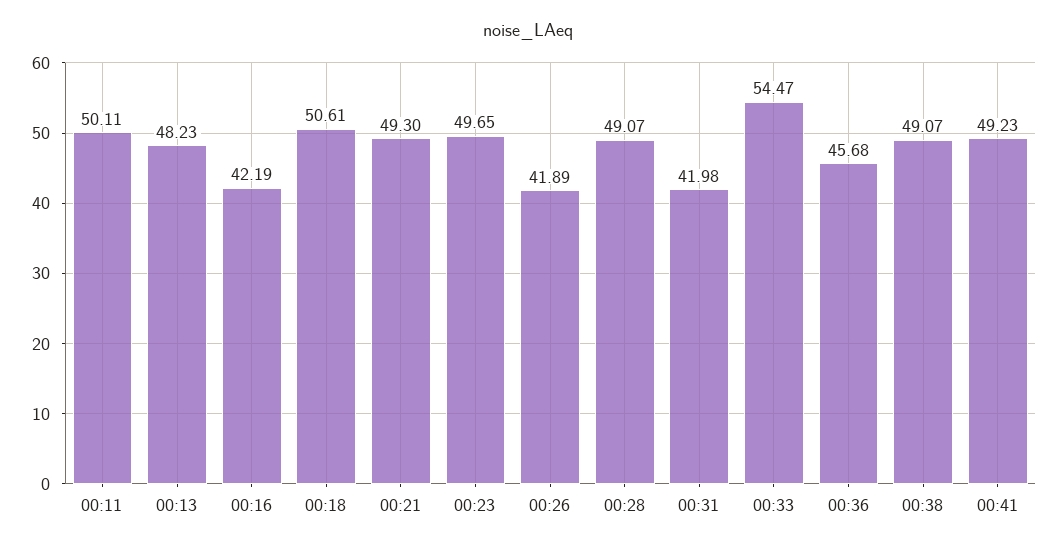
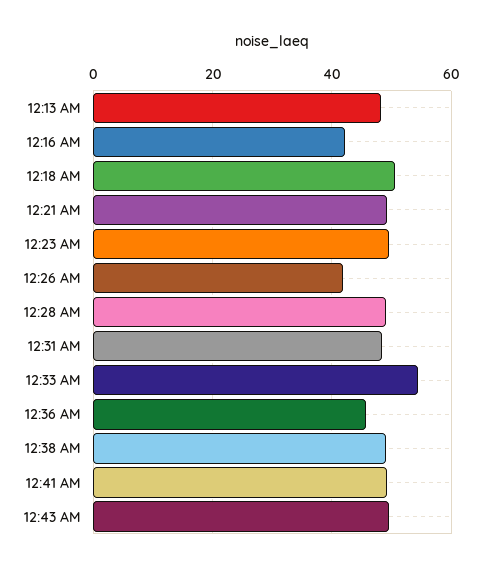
00:11: 50.11 -> none
00:31: 41.98 -> 48
12:43 AM: none -> 50

